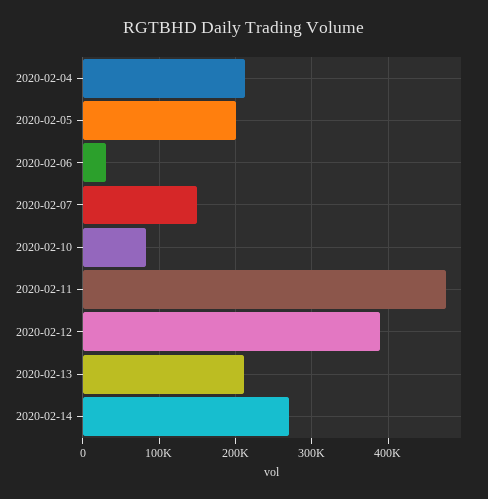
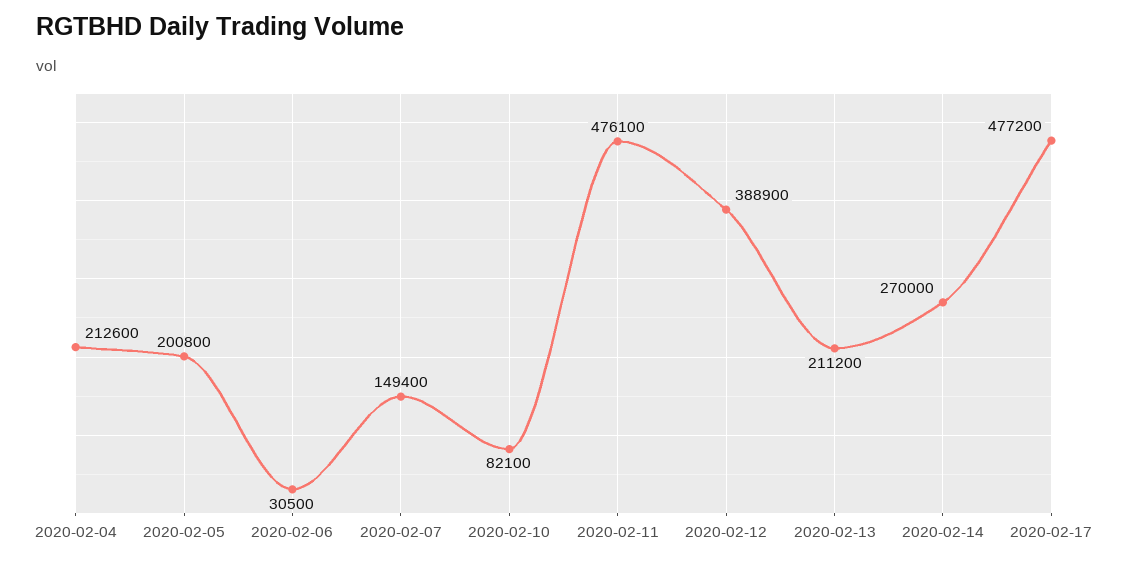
2020-02-17: none -> 477200

